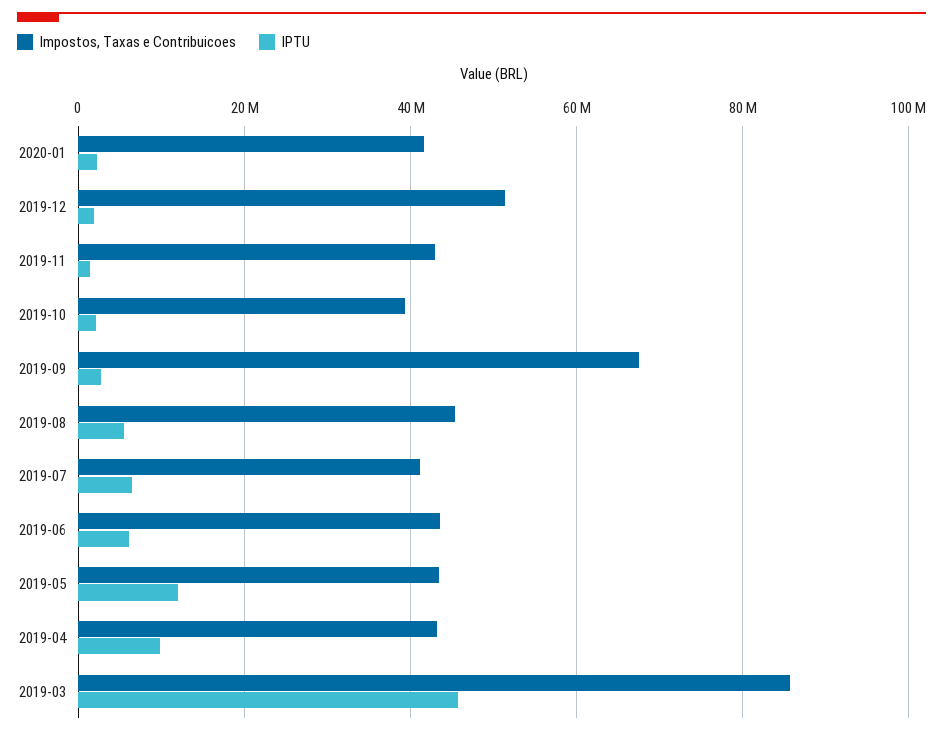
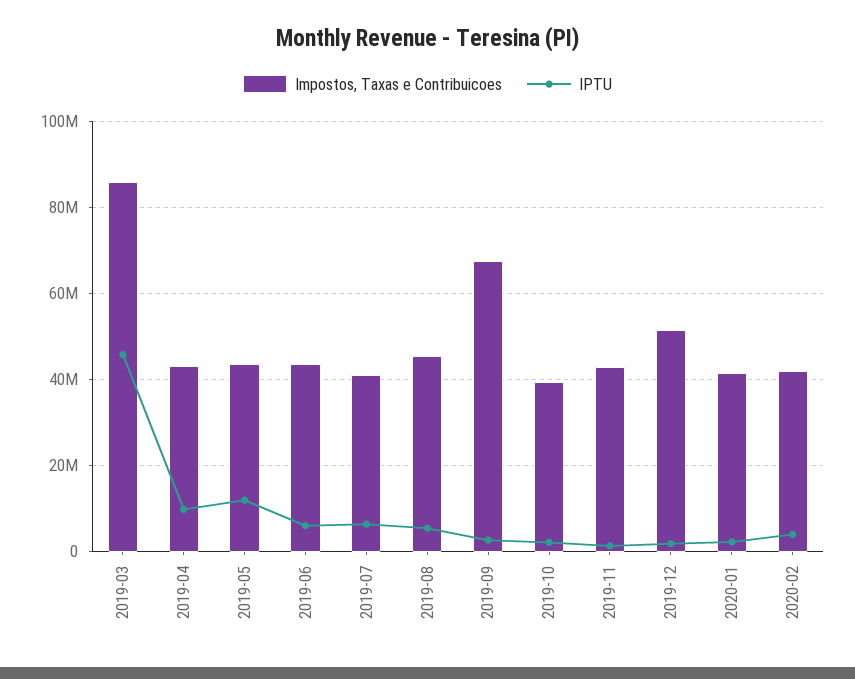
Impostos, Taxas e Contribuicoes, 2020-02: none -> 42000000
IPTU, 2020-02: none -> 4000000

